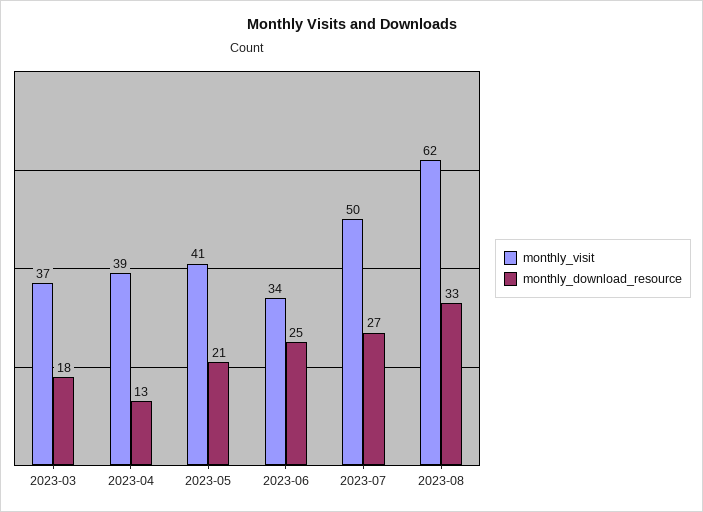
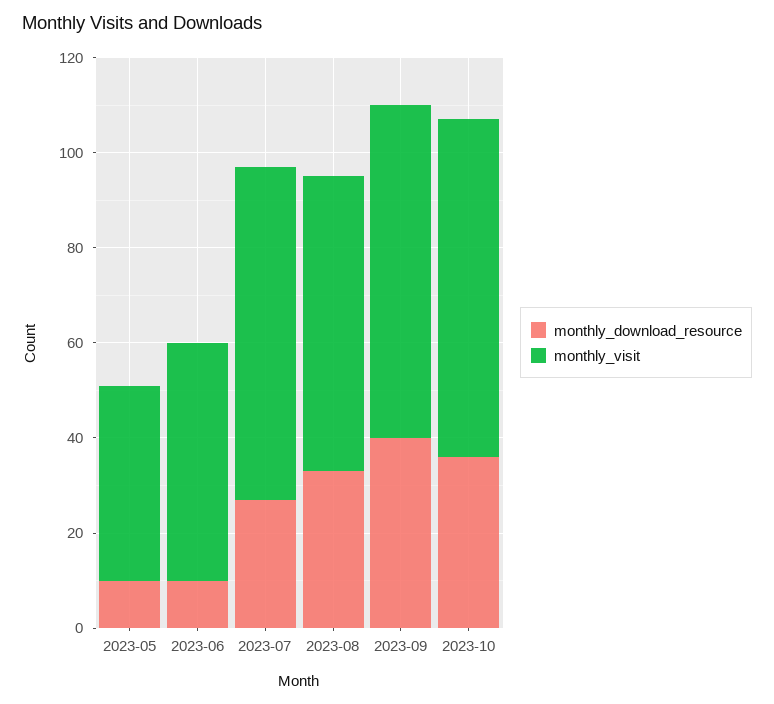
monthly_visit, 2023-03: 37 -> none
monthly_download_resource, 2023-03: 18 -> none
monthly_visit, 2023-04: 39 -> none
monthly_download_resource, 2023-04: 13 -> none
monthly_download_resource, 2023-05: 21 -> 10
monthly_visit, 2023-06: 34 -> 50
monthly_download_resource, 2023-06: 25 -> 10
monthly_visit, 2023-07: 50 -> 70
monthly_download_resource, 2023-09: none -> 40
monthly_visit, 2023-09: none -> 70
monthly_download_resource, 2023-10: none -> 35
monthly_visit, 2023-10: none -> 70

